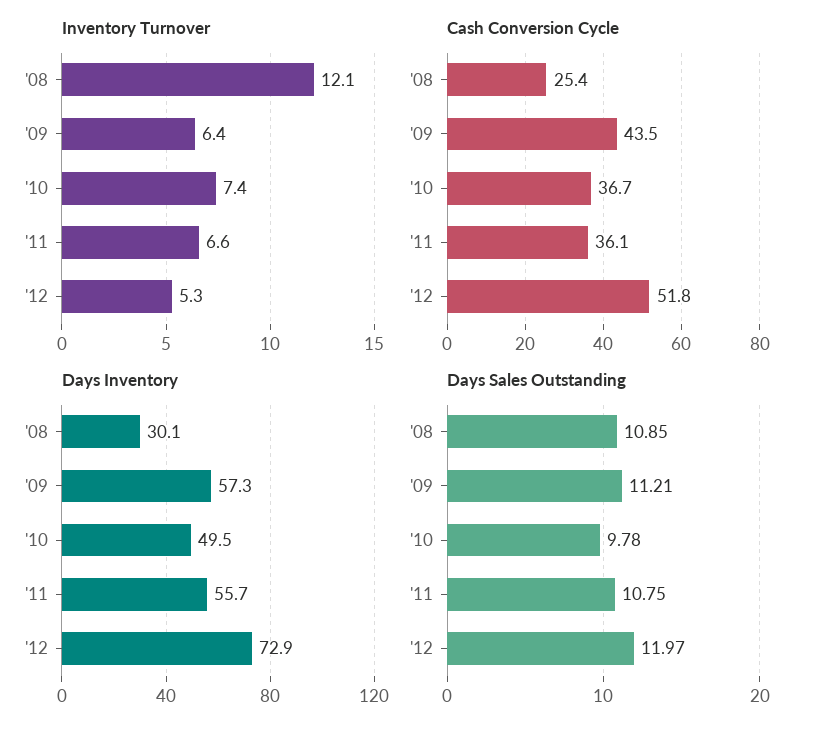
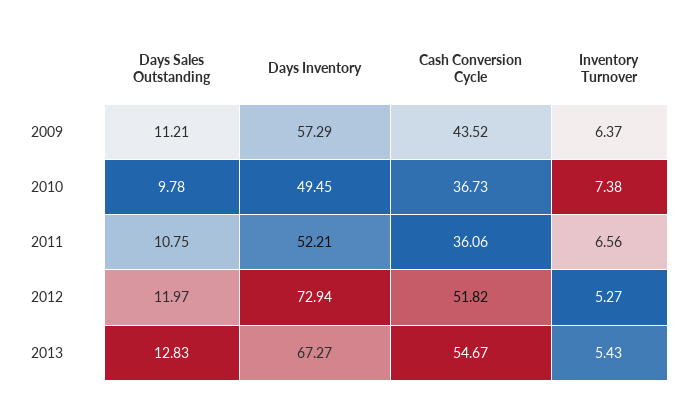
Inventory Turnover, '08: 12.1 -> none
Cash Conversion Cycle, '08: 25.4 -> none
Days Inventory, '08: 30.1 -> none
Days Inventory, '11: 55.7 -> 52.21
Days Sales Outstanding, '08: 10.85 -> none
Days Sales Outstanding, 2013: none -> 12.83
Days Inventory, 2013: none -> 67.27
Cash Conversion Cycle, 2013: none -> 54.67
Inventory Turnover, 2013: none -> 5.43

